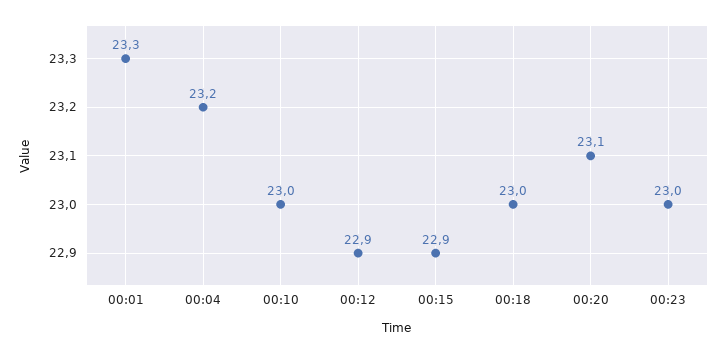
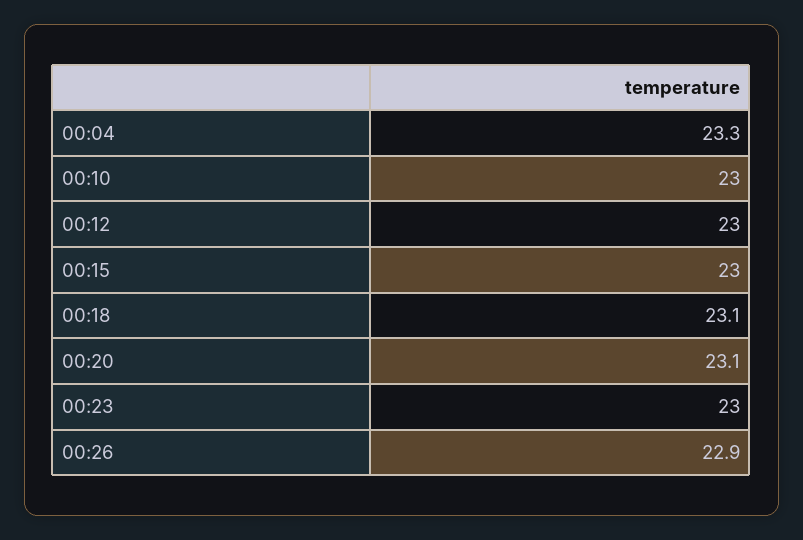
00:01: 23.3 -> none
00:04: 23.2 -> 23.3
00:12: 22.9 -> 23
00:15: 22.9 -> 23
00:18: 23 -> 23.1
00:26: none -> 22.9

